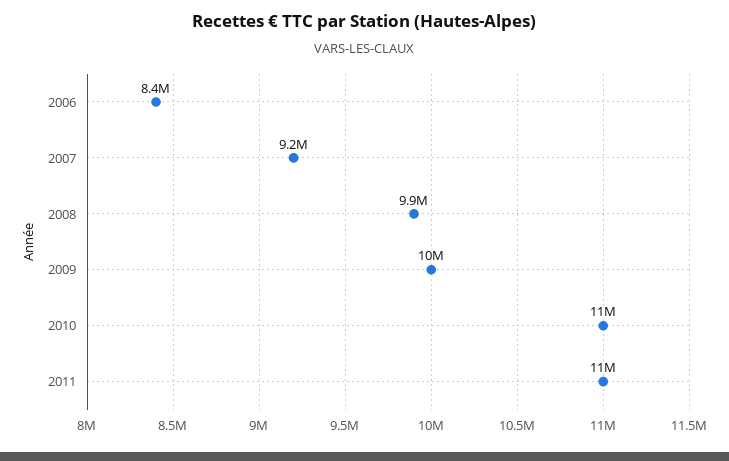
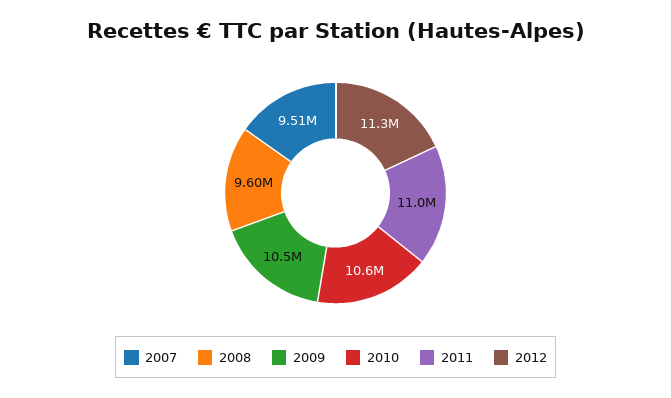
2006: 8400000 -> none
2007: 9200000 -> 9510000
2008: 9900000 -> 9600000
2012: none -> 11300000

